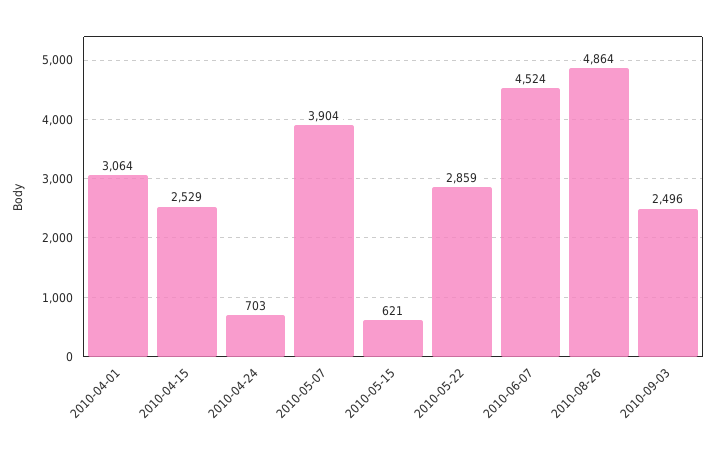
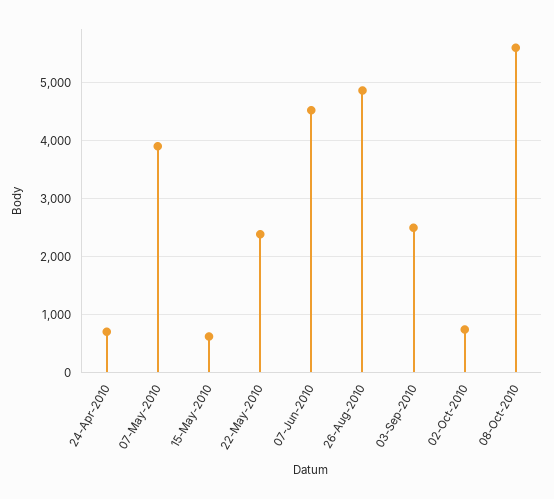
2010-04-01: 3064 -> none
2010-04-15: 2529 -> none
2010-05-22: 2859 -> 2400
02-Oct-2010: none -> 800
08-Oct-2010: none -> 5600

